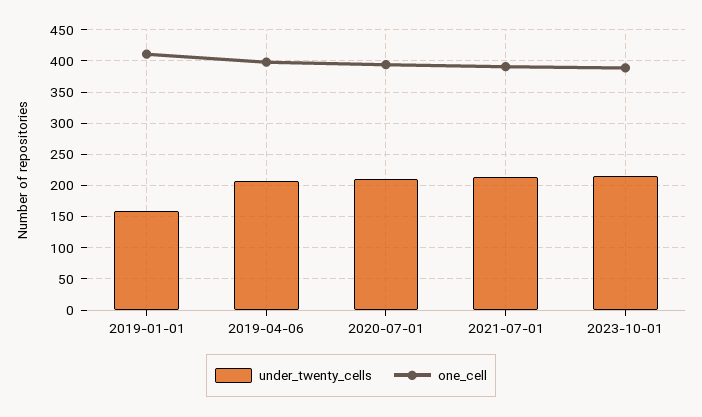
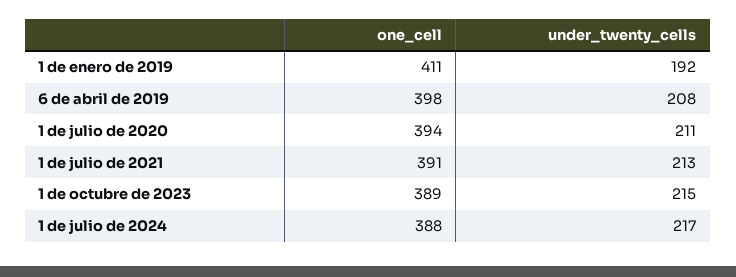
under_twenty_cells, 2019-01-01: 160 -> 192
one_cell, 1 de julio de 2024: none -> 388
under_twenty_cells, 1 de julio de 2024: none -> 217

